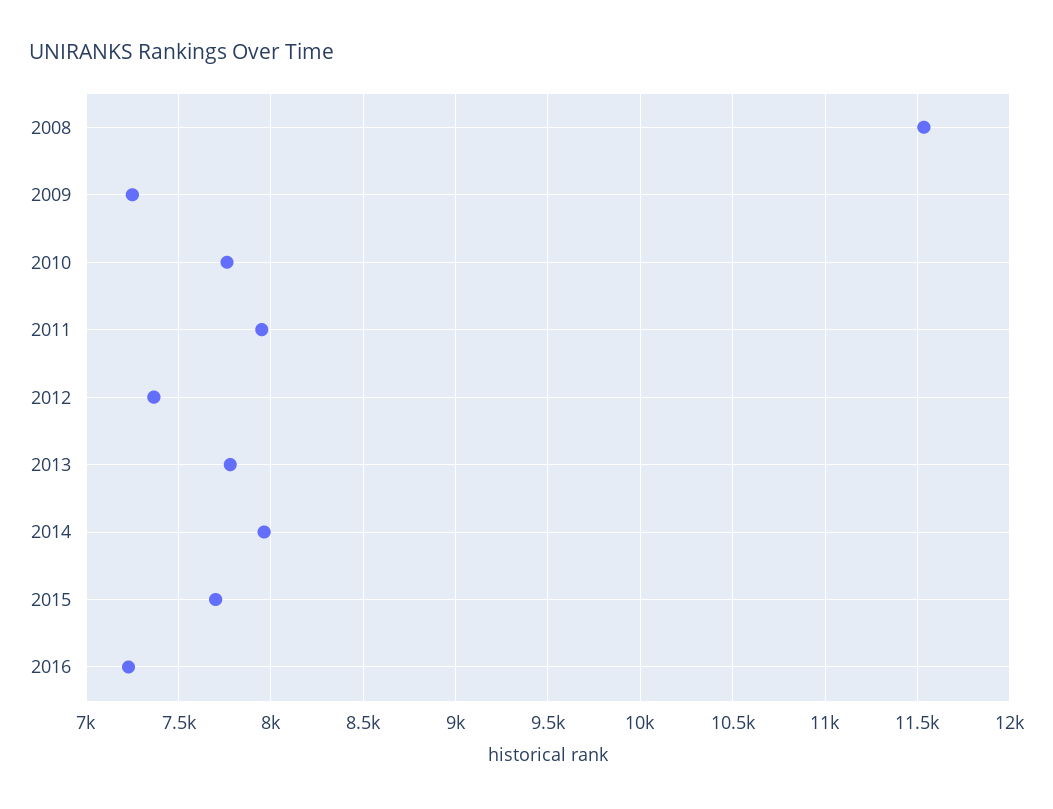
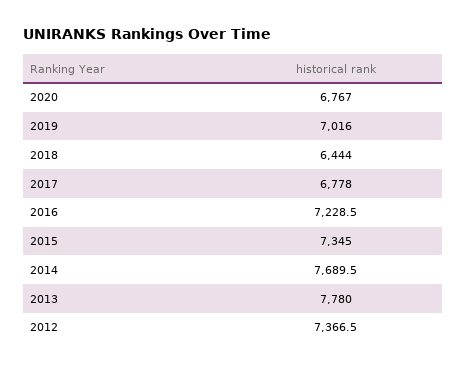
2008: 11550 -> none
2009: 7250 -> none
2010: 7750 -> none
2011: 7950 -> none
2014: 7950 -> 7689.5
2015: 7700 -> 7345
2020: none -> 6767
2019: none -> 7016
2018: none -> 6444
2017: none -> 6778

